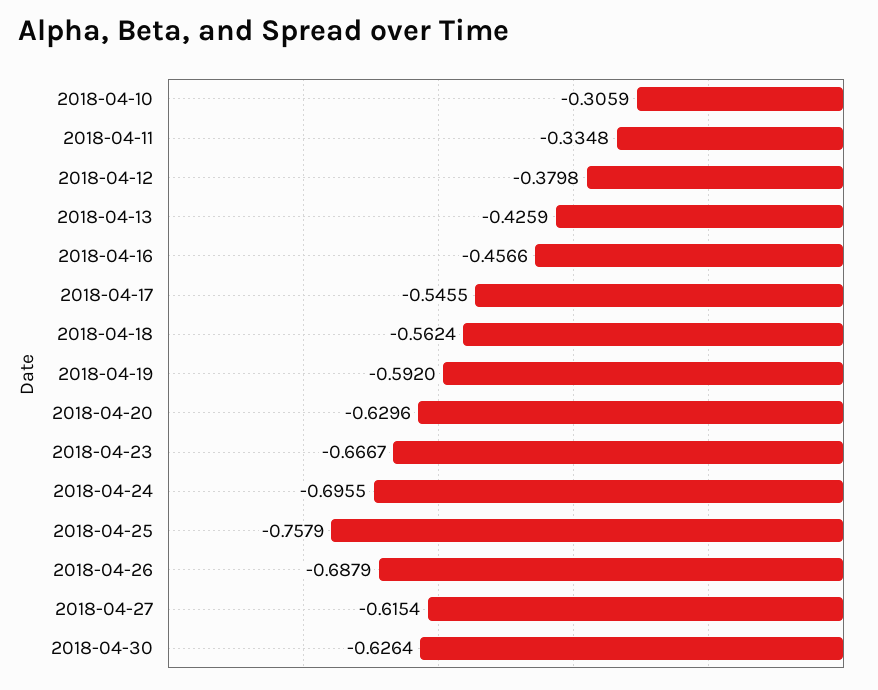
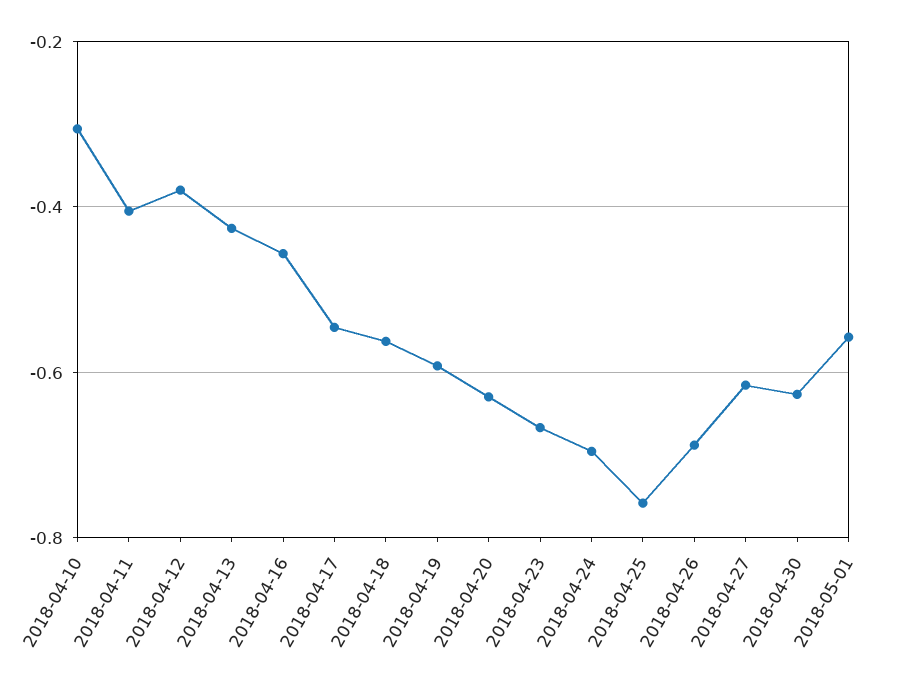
2018-04-11: -0.3348 -> -0.4
2018-05-01: none -> -0.56

